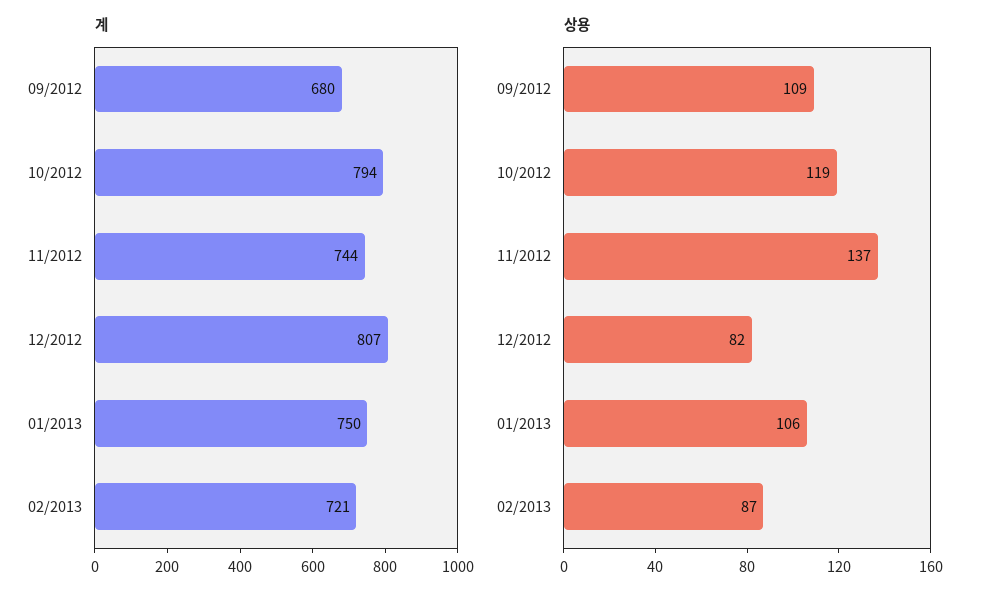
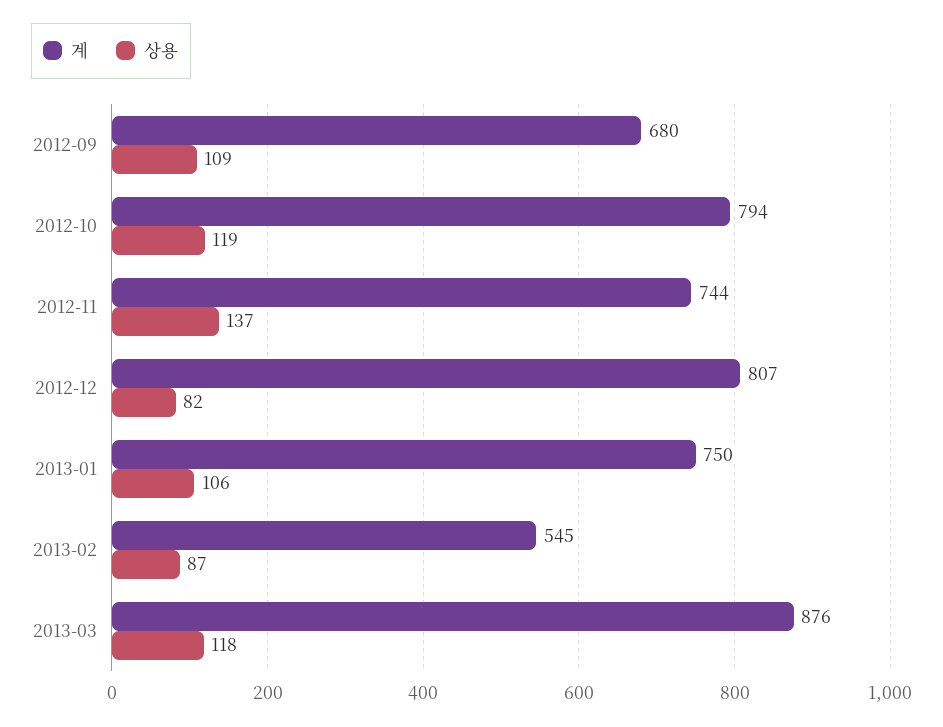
계, 02/2013: 721 -> 545
계, 2013-03: none -> 876
상용, 2013-03: none -> 118

